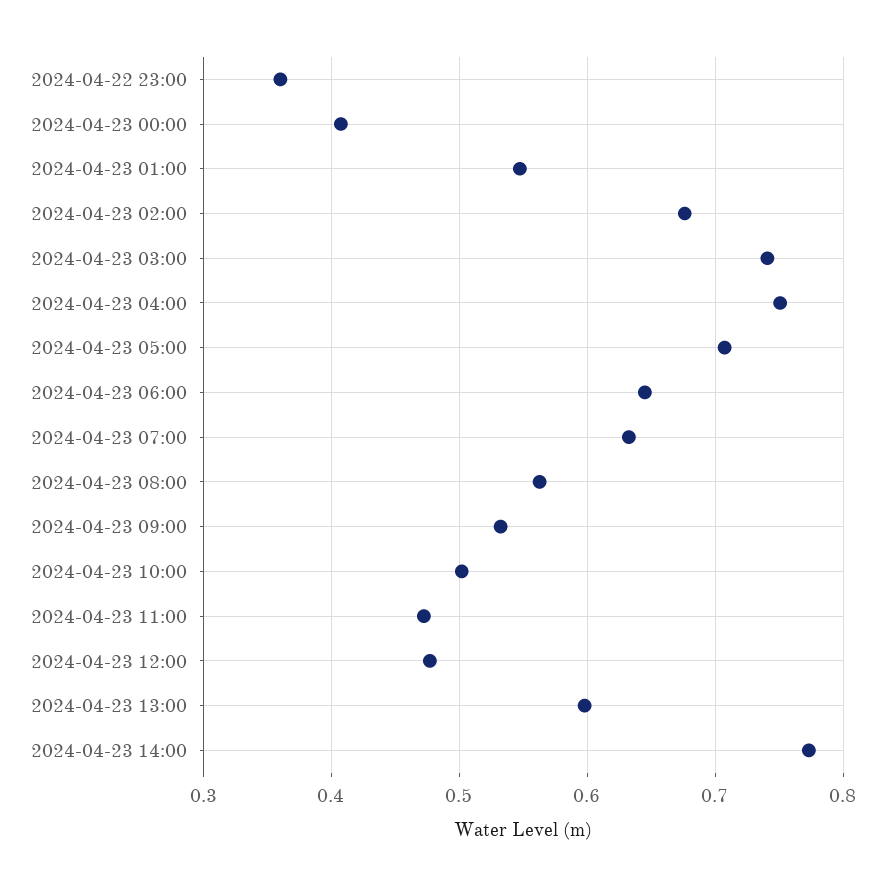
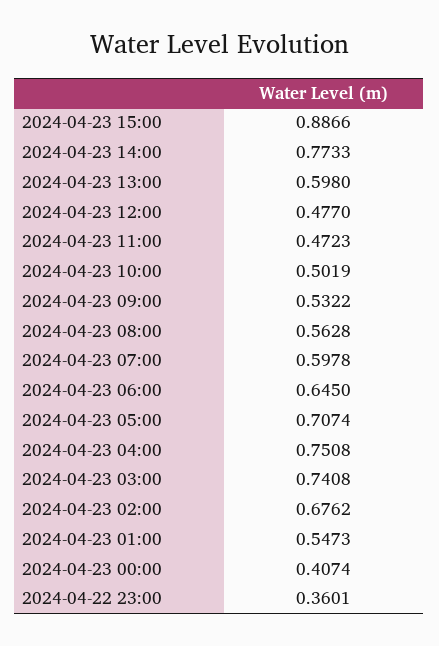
2024-04-23 07:00: 0.63 -> 0.5978
2024-04-23 15:00: none -> 0.8866

